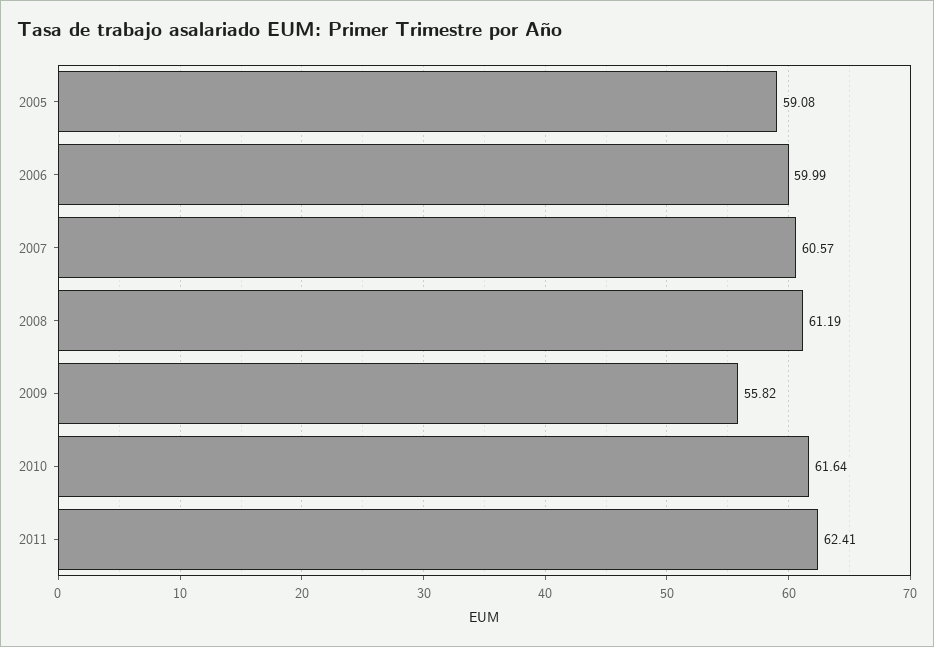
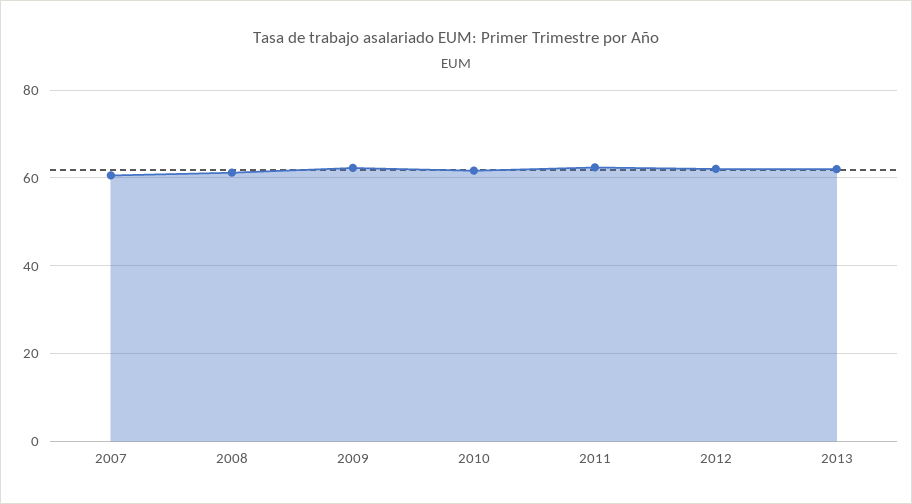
2005: 59.08 -> none
2006: 59.99 -> none
2009: 55.82 -> 62
2012: none -> 62
2013: none -> 62

